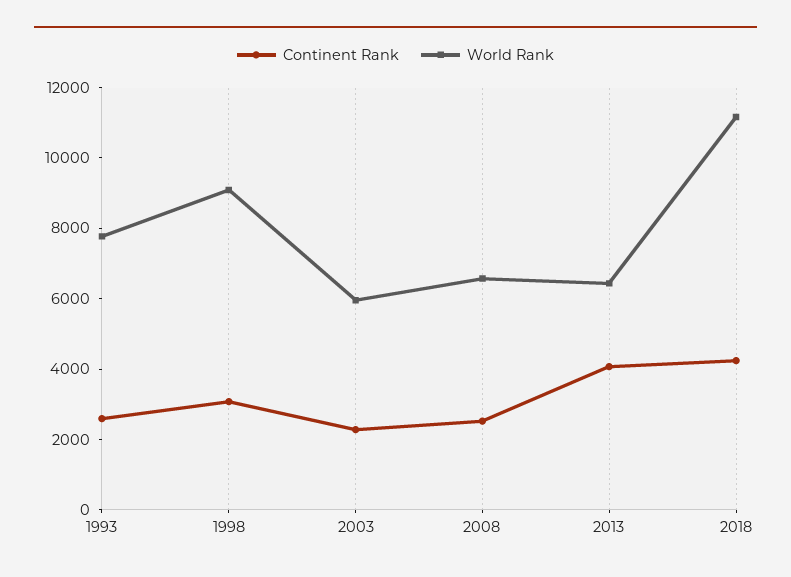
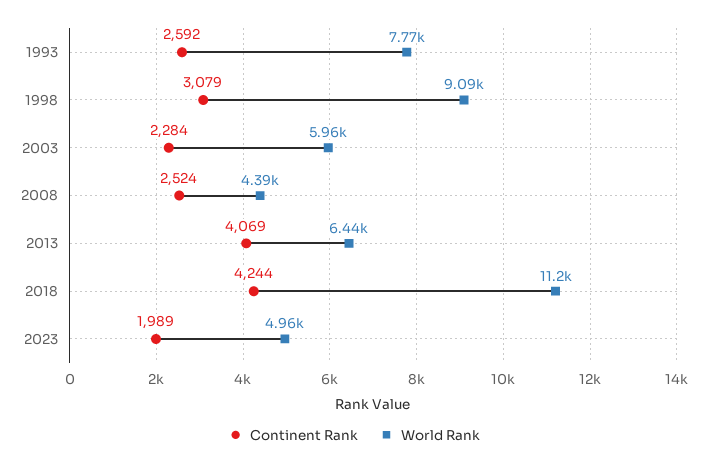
World Rank, 2008: 6500 -> 4390
Continent Rank, 2023: none -> 1989
World Rank, 2023: none -> 4960

